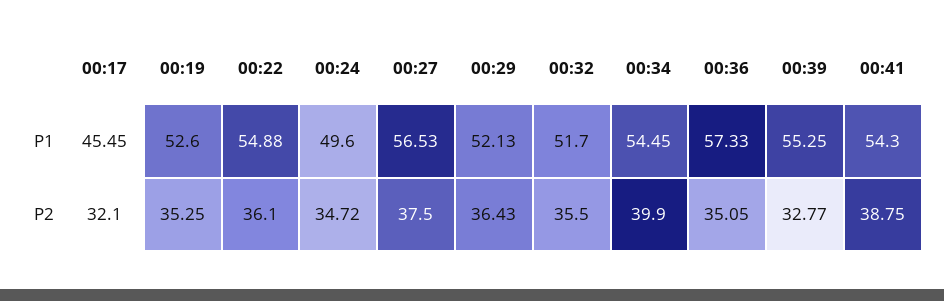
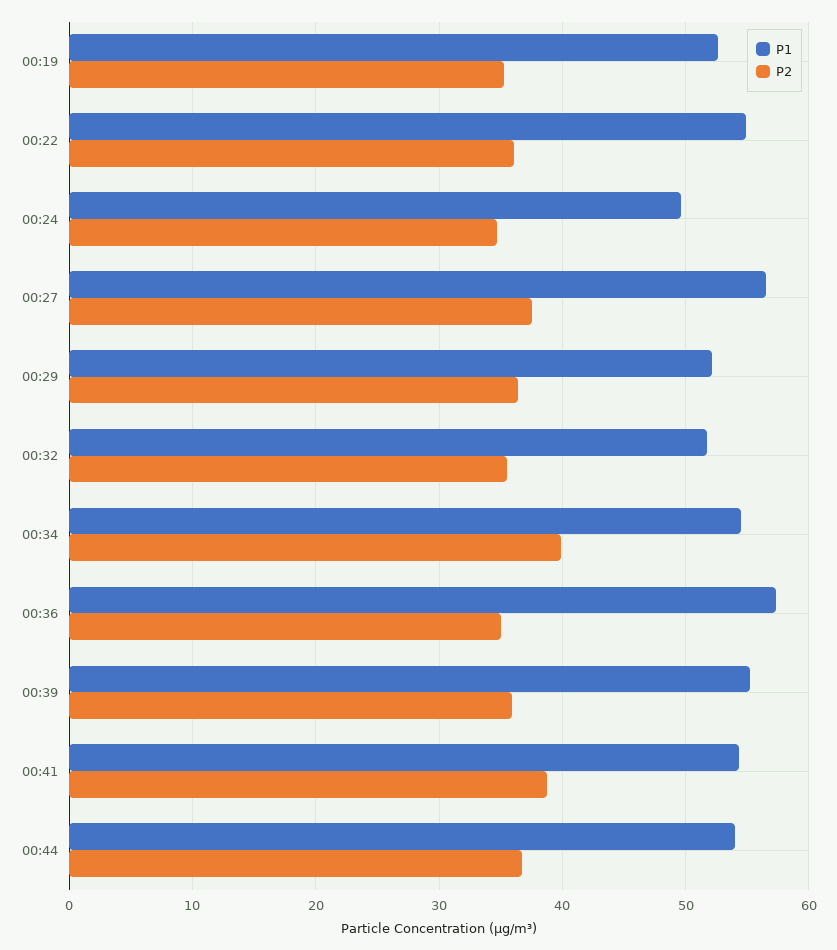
P1, 00:17: 45.45 -> none
P2, 00:17: 32.1 -> none
P2, 00:39: 32.77 -> 36
P1, 00:44: none -> 54
P2, 00:44: none -> 37

